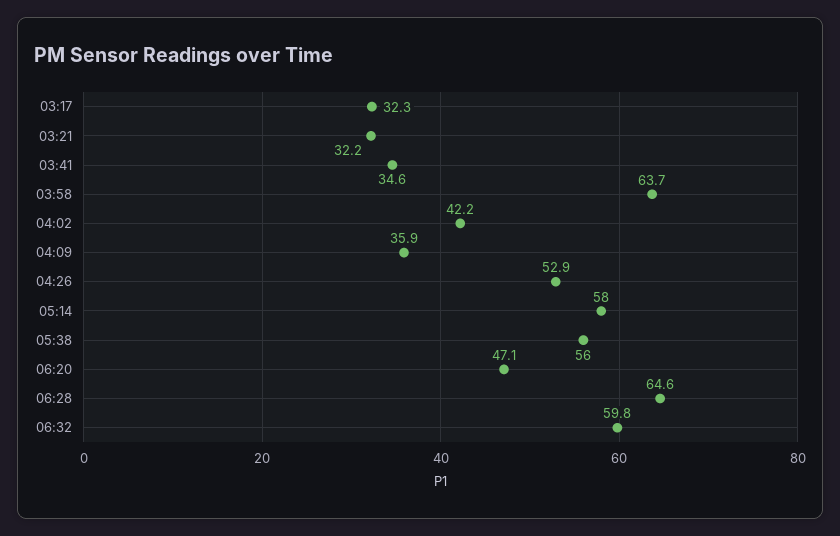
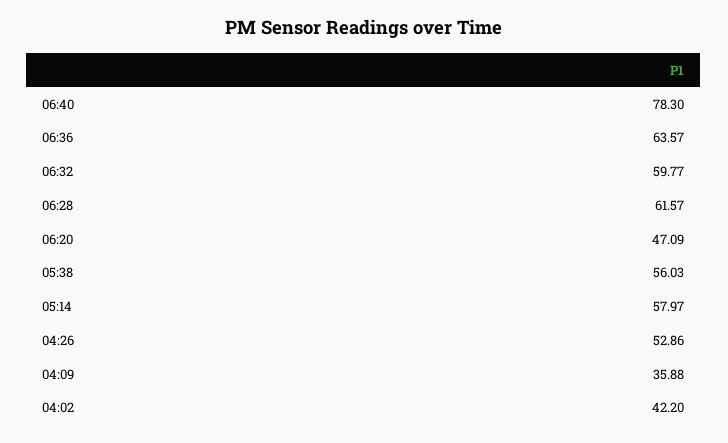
03:17: 32.3 -> none
03:21: 32.2 -> none
03:41: 34.6 -> none
03:58: 63.7 -> none
06:28: 64.6 -> 61.57
06:40: none -> 78.3
06:36: none -> 63.57

